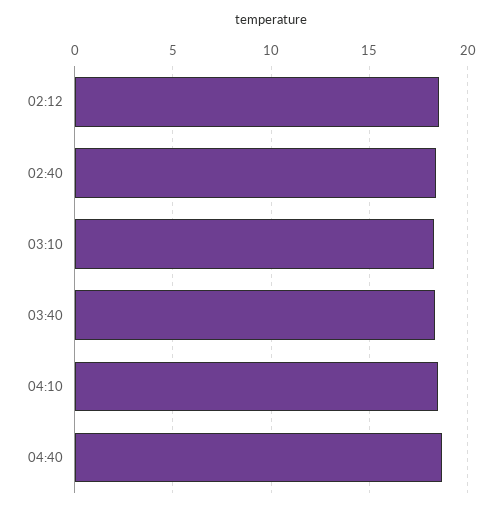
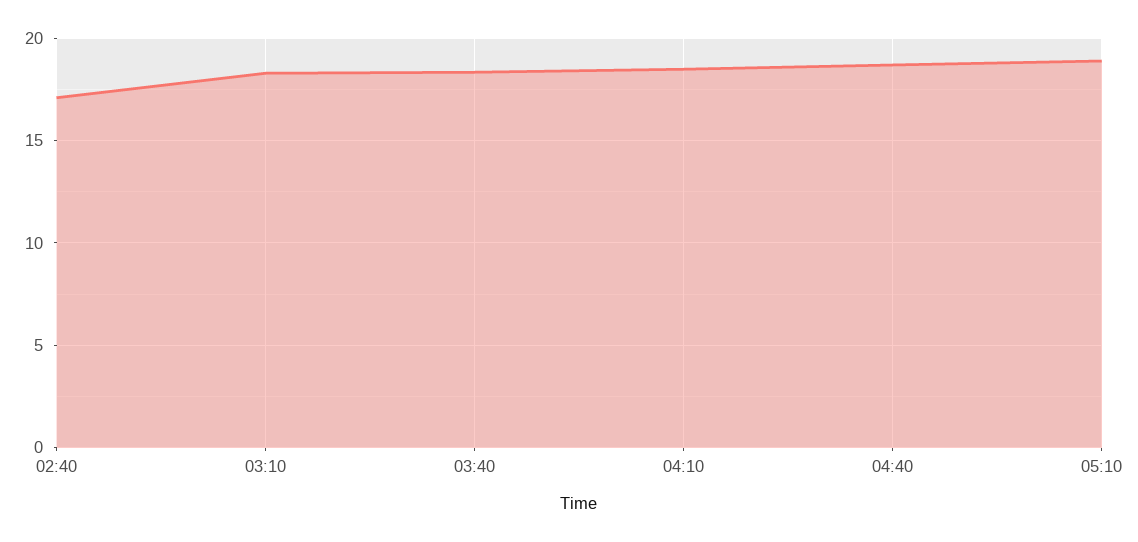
02:12: 18.5 -> none
02:40: 18.5 -> 17
05:10: none -> 19

